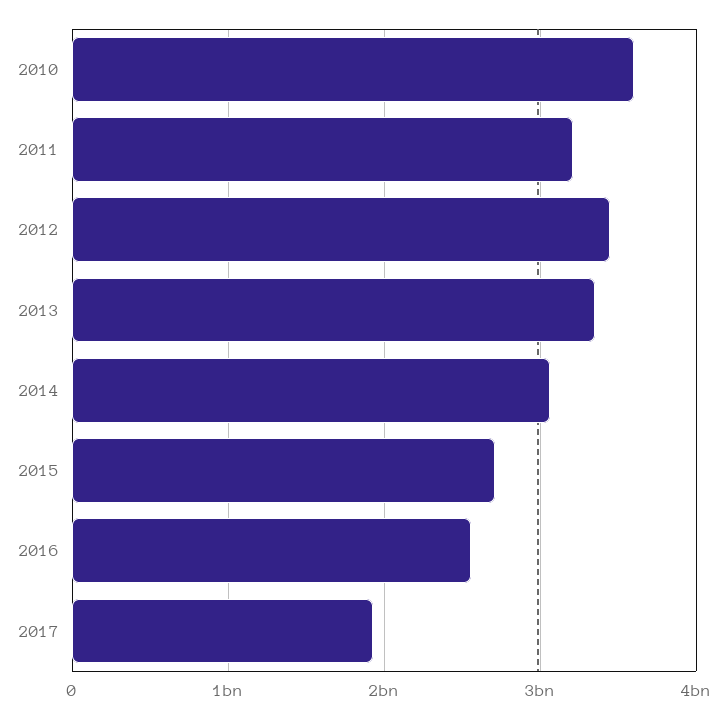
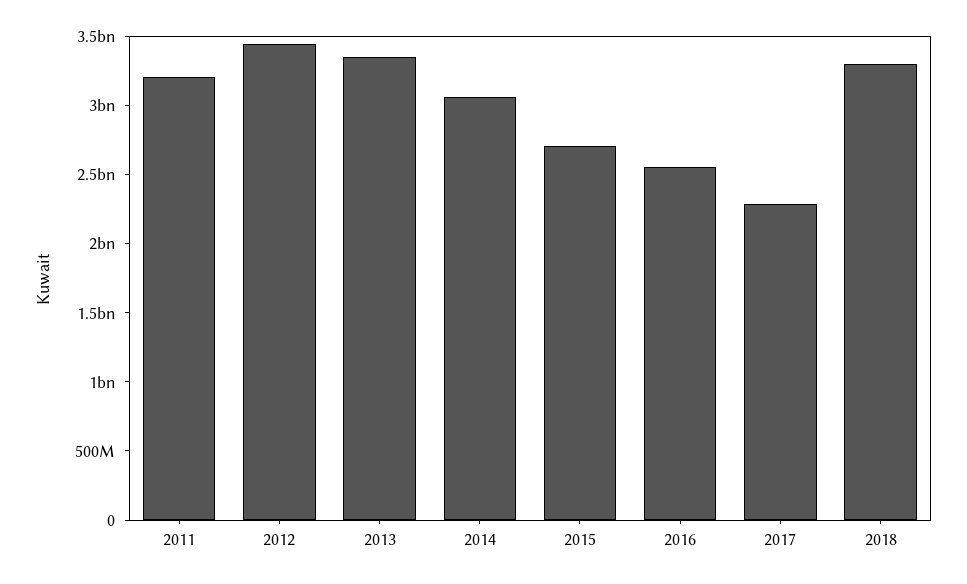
2010: 3600000000 -> none
2017: 1900000000 -> 2300000000
2018: none -> 3300000000

